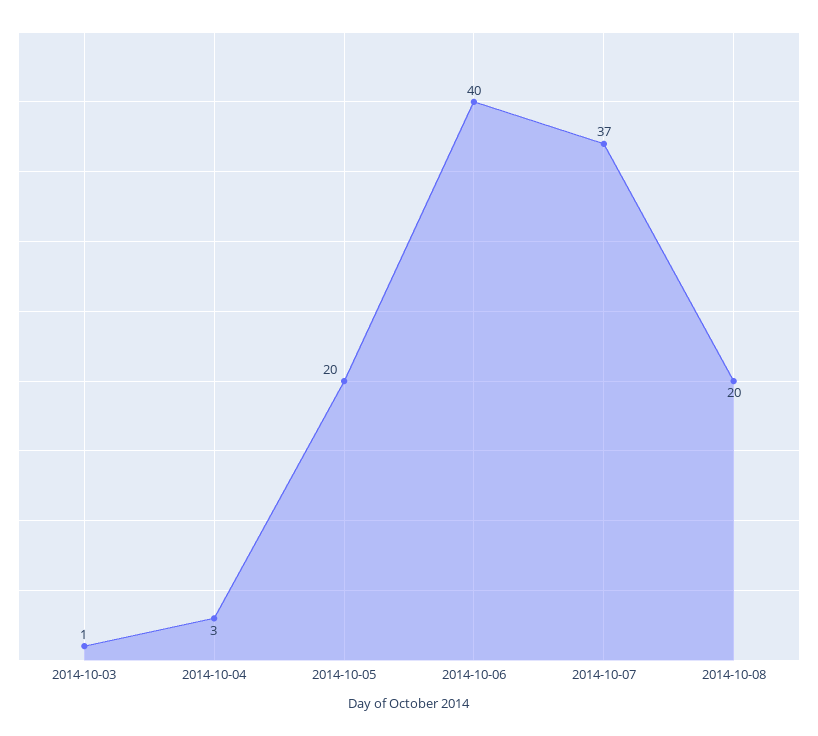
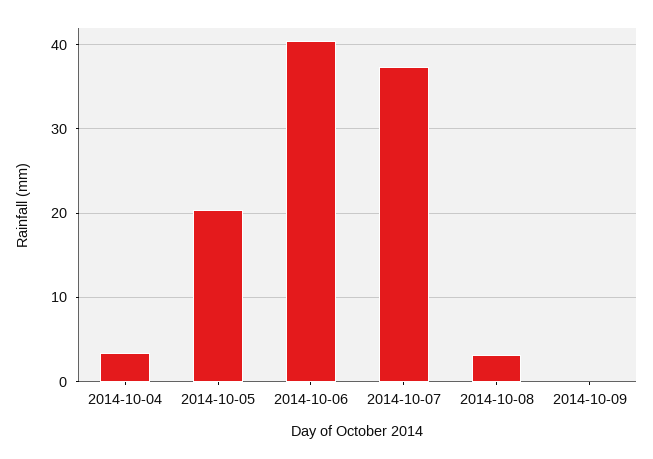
2014-10-03: 1 -> none
2014-10-08: 20 -> 3
2014-10-09: none -> 0

